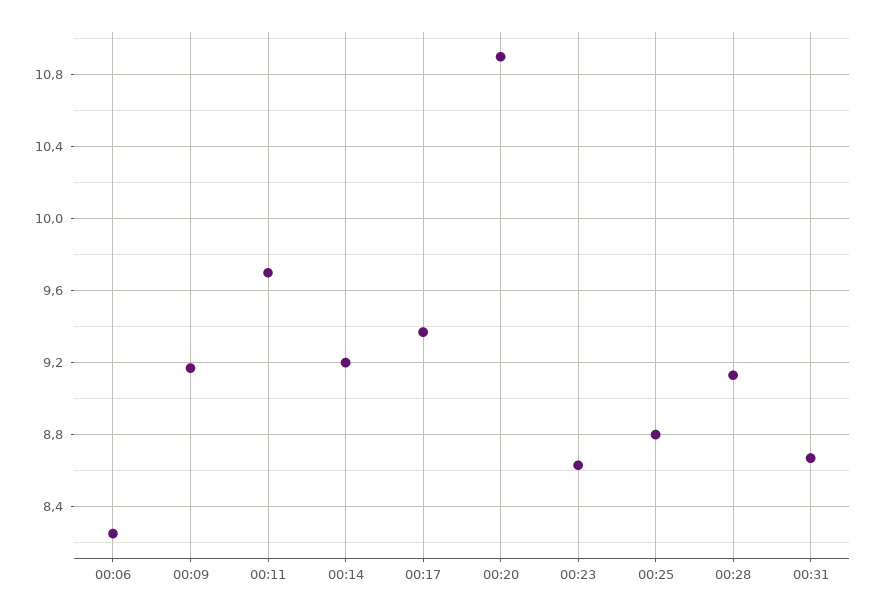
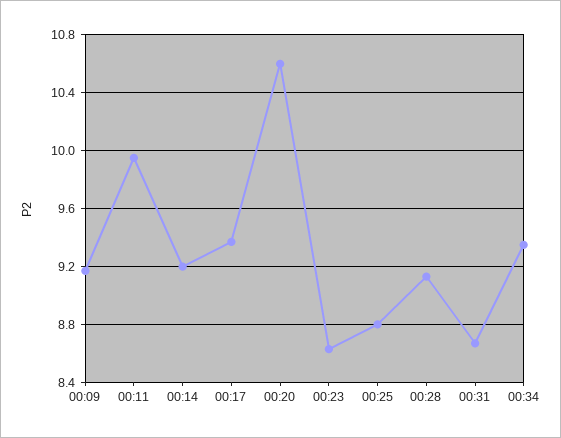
00:06: 8.25 -> none
00:11: 9.7 -> 9.95
00:20: 10.9 -> 10.6
00:34: none -> 9.35

